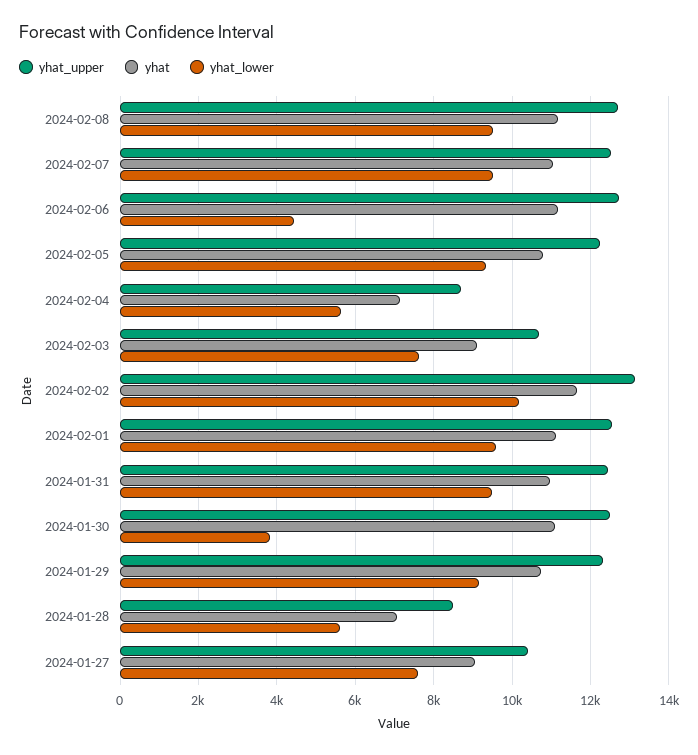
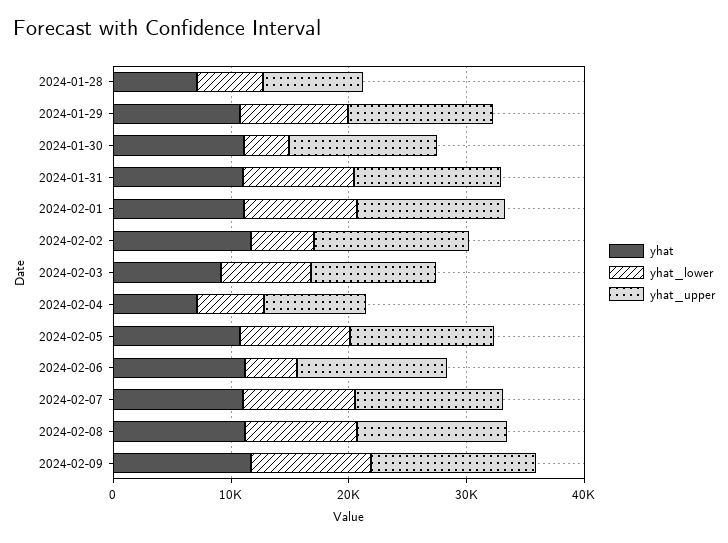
yhat_lower, 2024-02-02: 10200 -> 6000
yhat_upper, 2024-01-27: 10400 -> none
yhat, 2024-01-27: 9000 -> none
yhat_lower, 2024-01-27: 7600 -> none
yhat, 2024-02-09: none -> 12000
yhat_lower, 2024-02-09: none -> 10000
yhat_upper, 2024-02-09: none -> 14000

